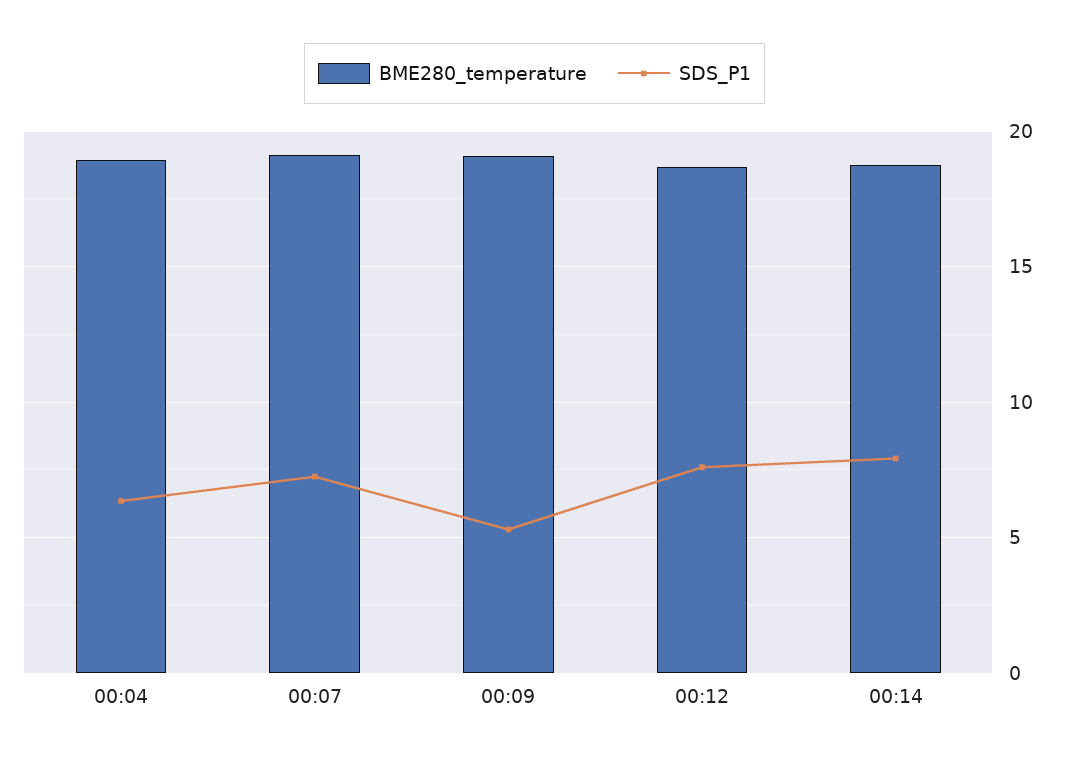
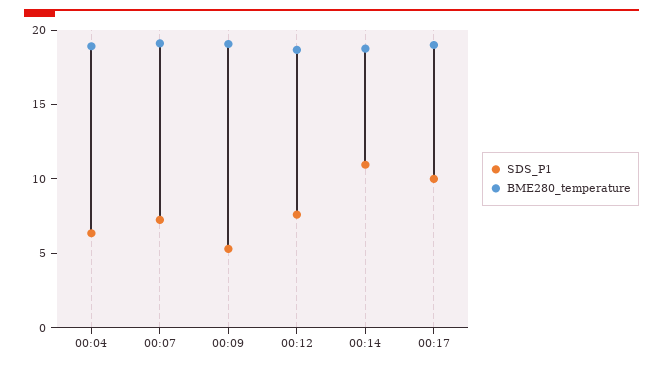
SDS_P1, 00:14: 8 -> 11
SDS_P1, 00:17: none -> 10
BME280_temperature, 00:17: none -> 19

